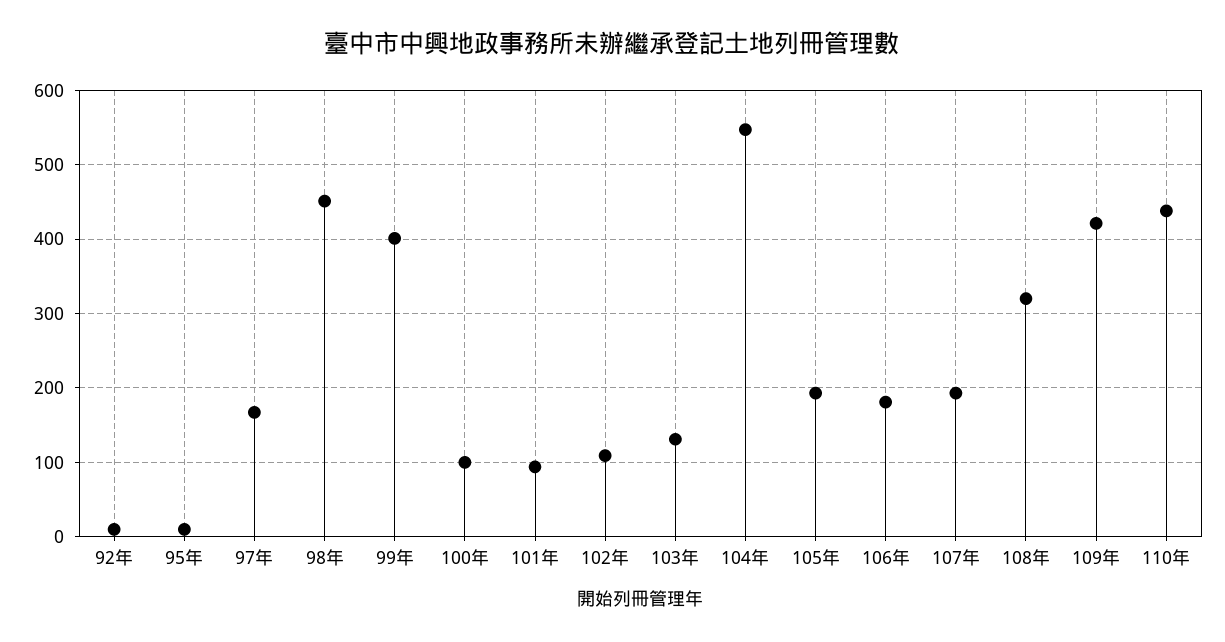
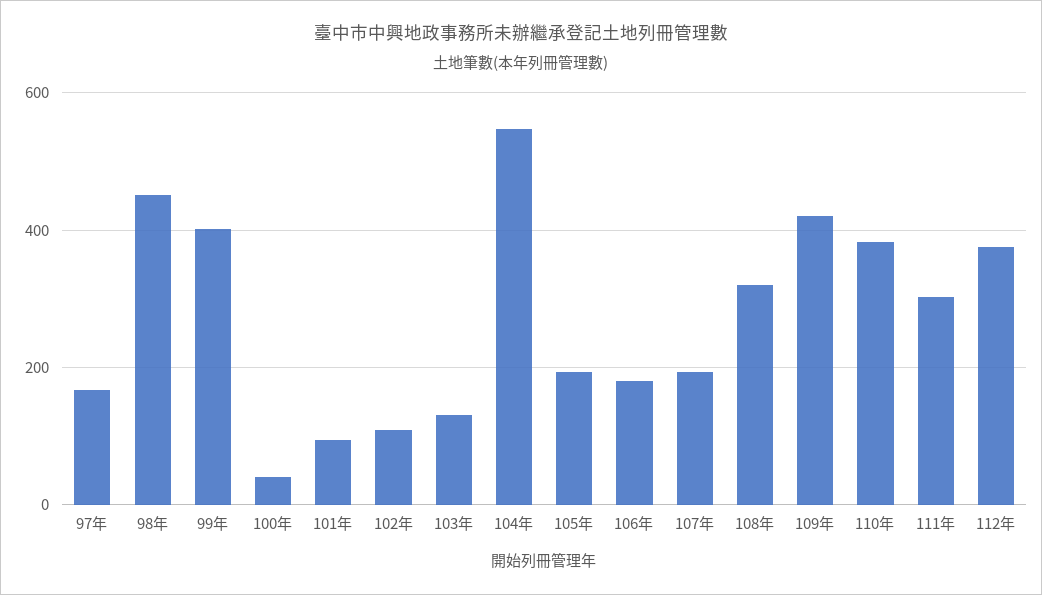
92年: 10 -> none
95年: 10 -> none
100年: 100 -> 40
110年: 440 -> 380
111年: none -> 300
112年: none -> 380

